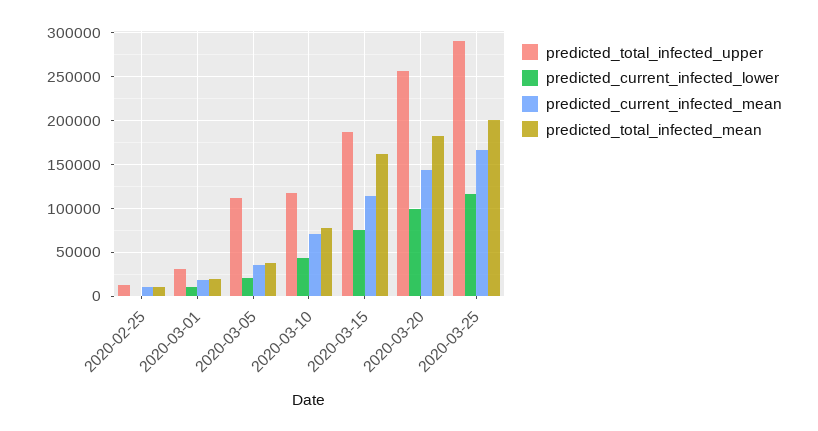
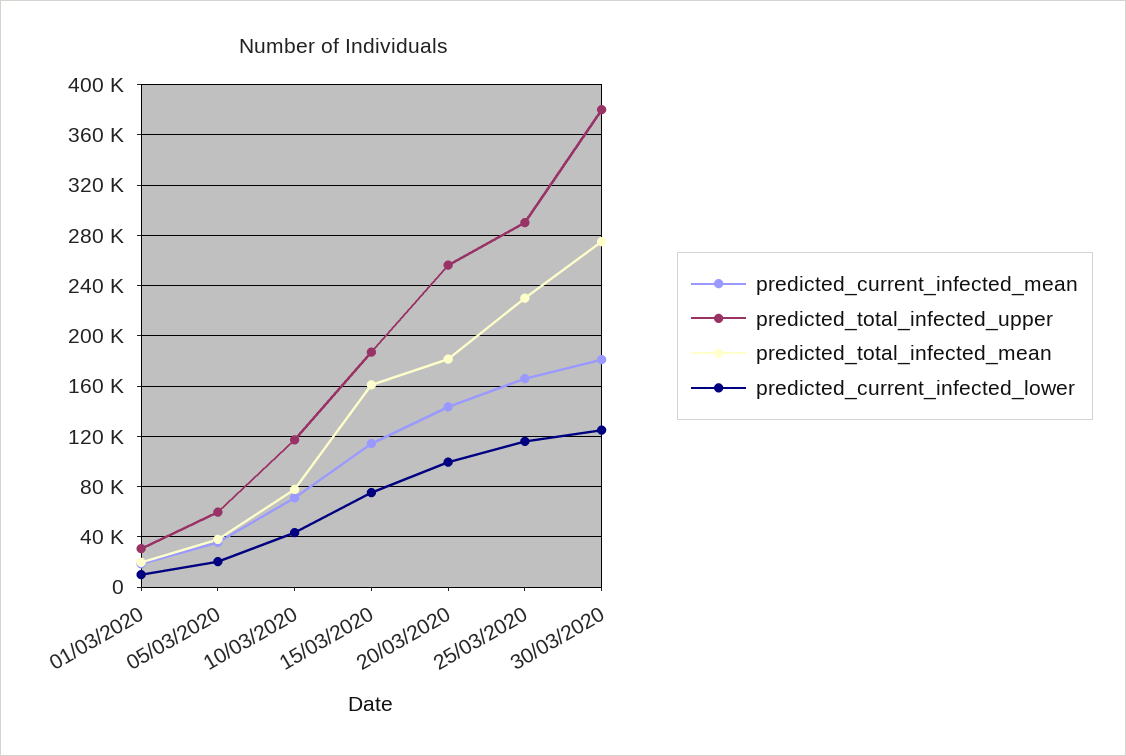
predicted_total_infected_upper, 2020-02-25: 10000 -> none
predicted_current_infected_lower, 2020-02-25: 0 -> none
predicted_current_infected_mean, 2020-02-25: 10000 -> none
predicted_total_infected_mean, 2020-02-25: 10000 -> none
predicted_total_infected_upper, 2020-03-05: 110000 -> 60000
predicted_total_infected_mean, 2020-03-25: 200000 -> 230000
predicted_current_infected_mean, 30/03/2020: none -> 180000
predicted_total_infected_upper, 30/03/2020: none -> 380000
predicted_total_infected_mean, 30/03/2020: none -> 275000
predicted_current_infected_lower, 30/03/2020: none -> 125000

